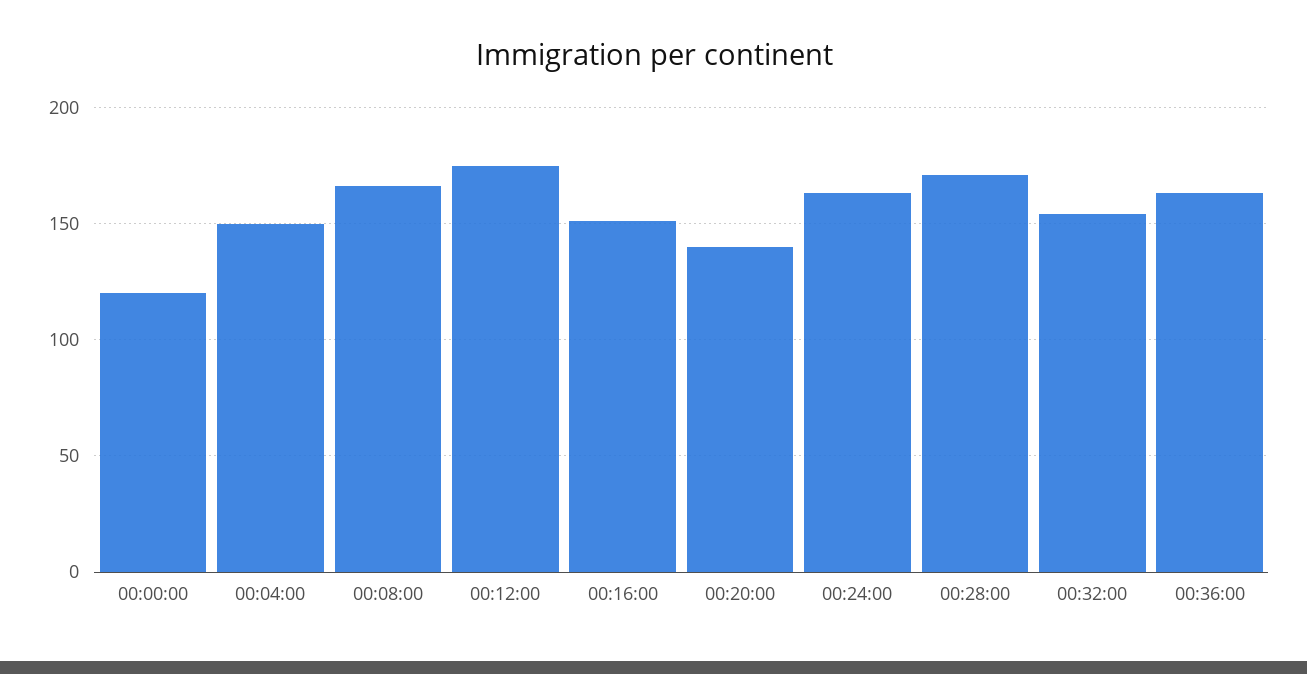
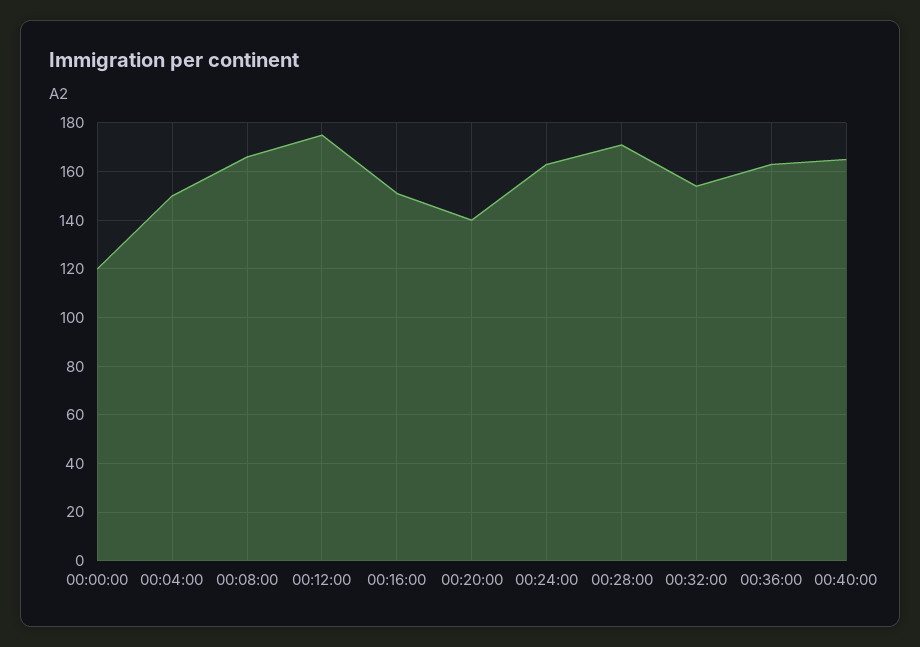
00:40:00: none -> 165

